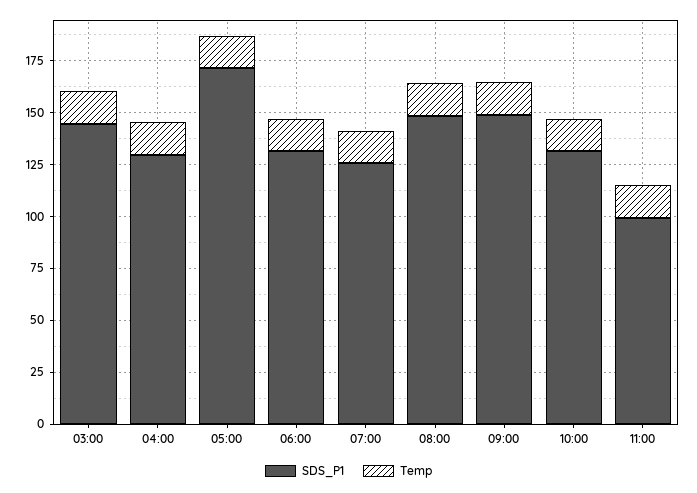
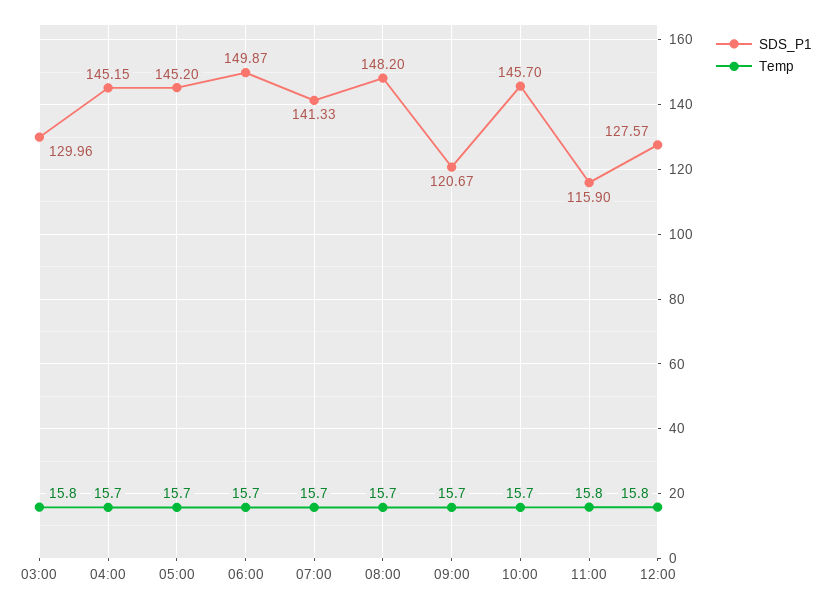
SDS_P1, 03:00: 145 -> 129.96
SDS_P1, 04:00: 130 -> 145.15
SDS_P1, 05:00: 170 -> 145.2
SDS_P1, 06:00: 130 -> 149.87
SDS_P1, 07:00: 125 -> 141.33
SDS_P1, 09:00: 150 -> 120.67
SDS_P1, 10:00: 130 -> 145.7
SDS_P1, 11:00: 100 -> 115.9
SDS_P1, 12:00: none -> 127.57
Temp, 12:00: none -> 15.8

